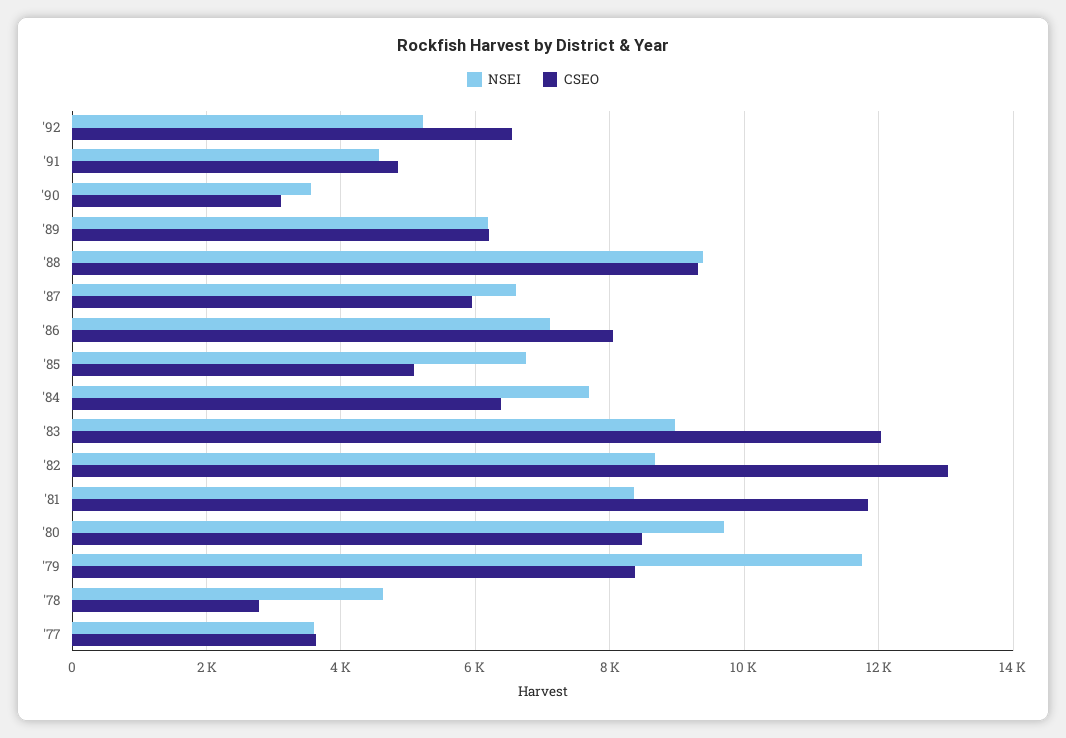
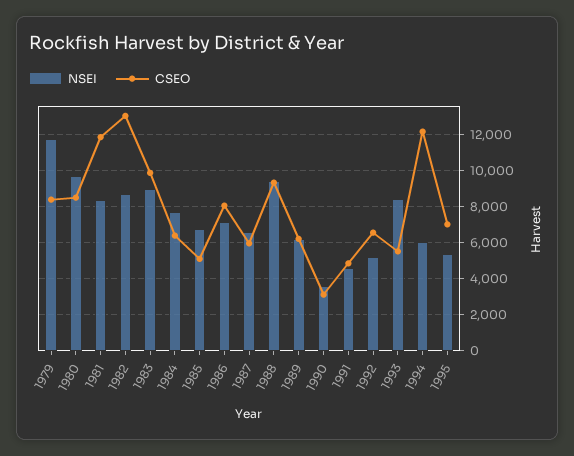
CSEO, '83: 12000 -> 10000
NSEI, '78: 4600 -> none
CSEO, '78: 2800 -> none
NSEI, '77: 3600 -> none
CSEO, '77: 3600 -> none
NSEI, 1993: none -> 8500
CSEO, 1993: none -> 5500
NSEI, 1994: none -> 6000
CSEO, 1994: none -> 12000
NSEI, 1995: none -> 5500
CSEO, 1995: none -> 7000

